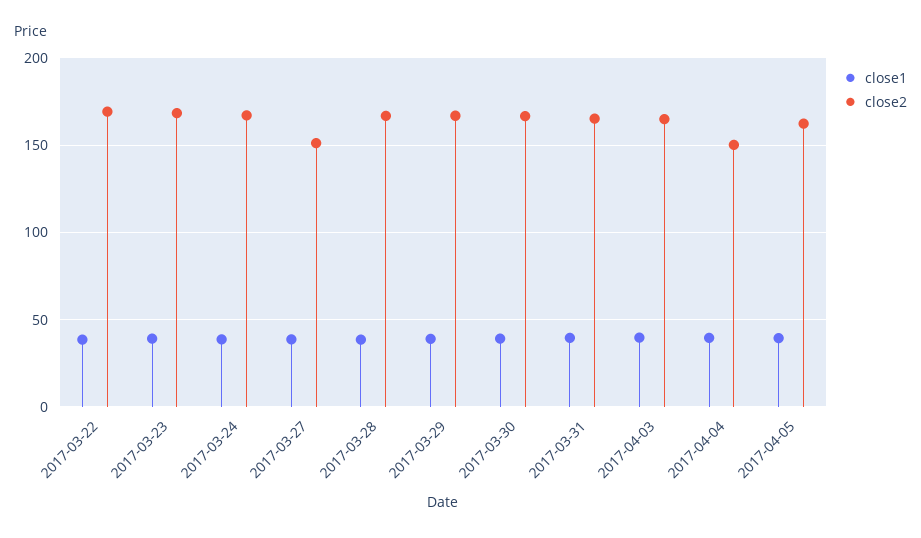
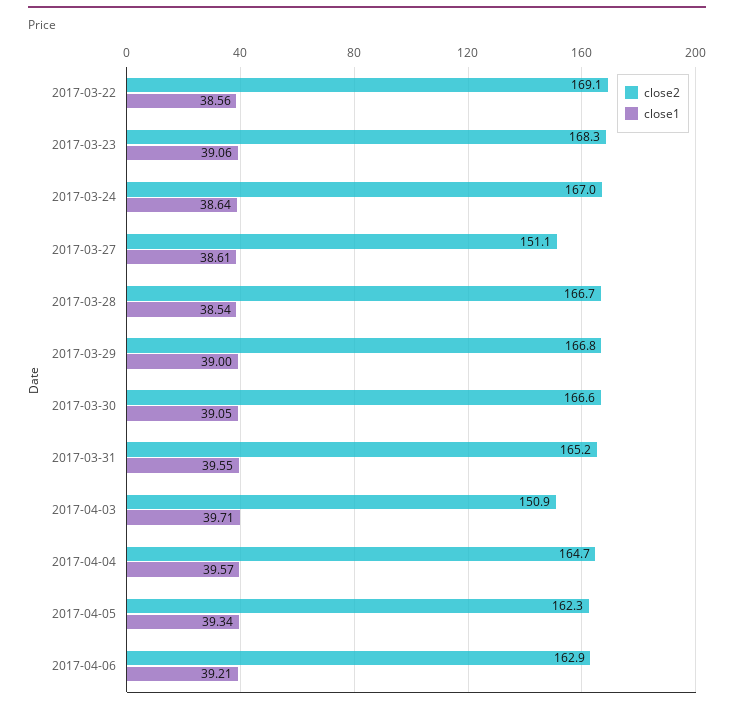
close2, 2017-04-03: 165 -> 150.9
close2, 2017-04-04: 150 -> 164.7
close2, 2017-04-06: none -> 162.9
close1, 2017-04-06: none -> 39.21

